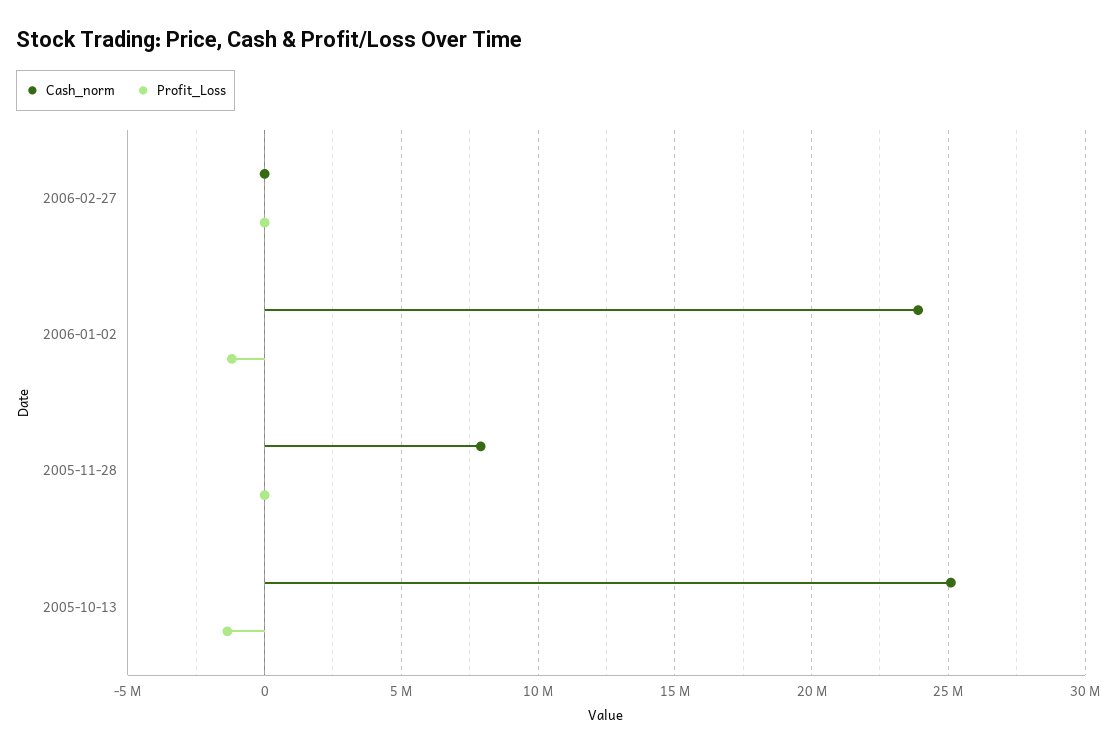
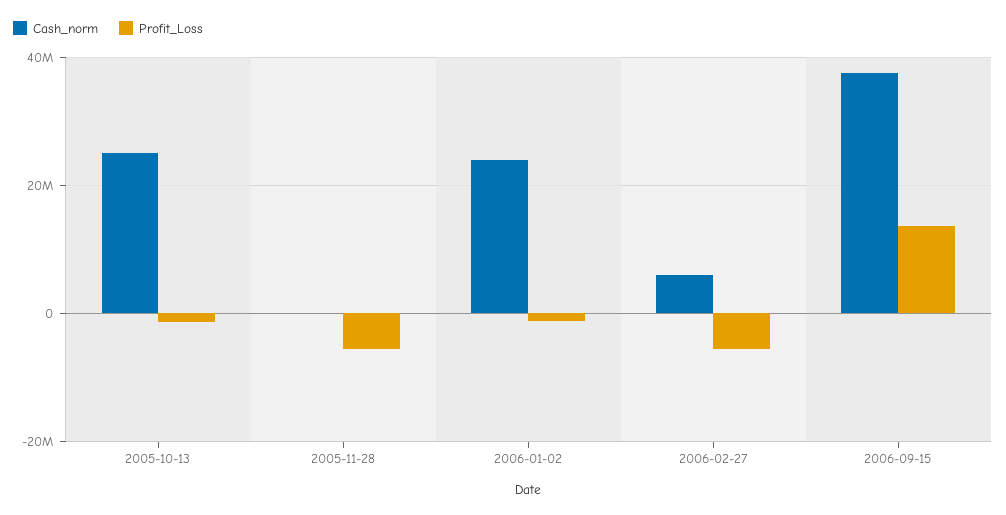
Cash_norm, 2006-02-27: 0 -> 6000000
Profit_Loss, 2006-02-27: 0 -> -6000000
Cash_norm, 2005-11-28: 8000000 -> 0
Profit_Loss, 2005-11-28: 0 -> -6000000
Cash_norm, 2006-09-15: none -> 38000000
Profit_Loss, 2006-09-15: none -> 14000000

